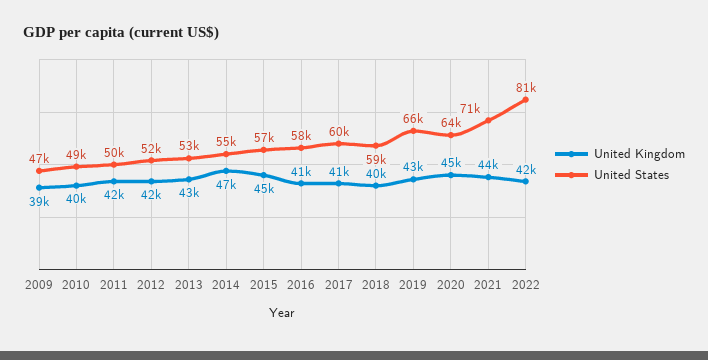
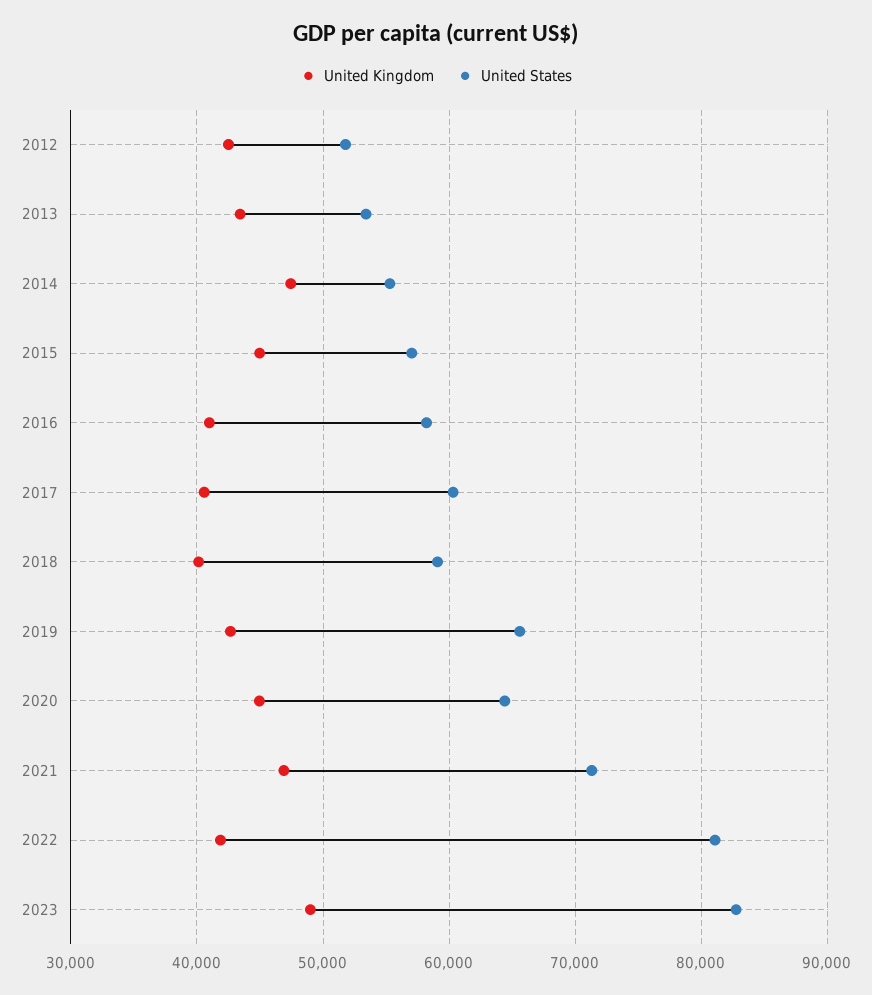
United Kingdom, 2009: 39000 -> none
United States, 2009: 47000 -> none
United Kingdom, 2010: 40000 -> none
United States, 2010: 49000 -> none
United Kingdom, 2011: 42000 -> none
United States, 2011: 50000 -> none
United Kingdom, 2021: 44000 -> 47000
United Kingdom, 2023: none -> 49000
United States, 2023: none -> 83000

